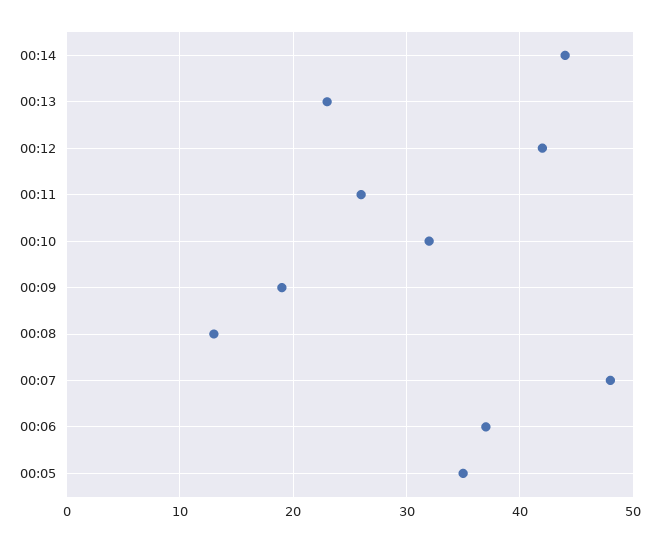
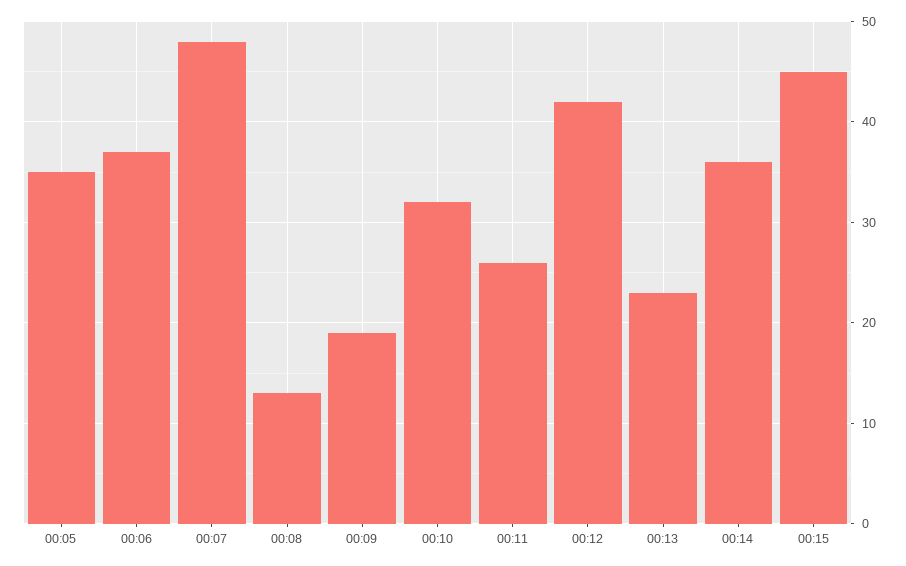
00:14: 44 -> 36
00:15: none -> 45

